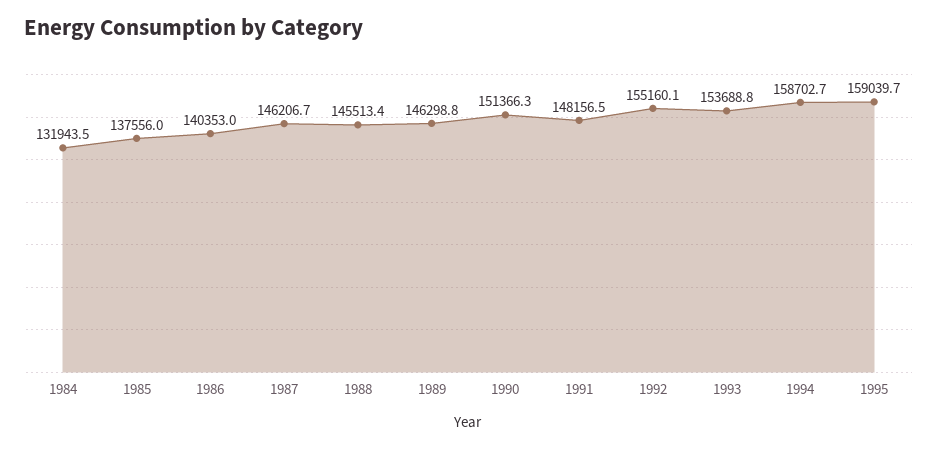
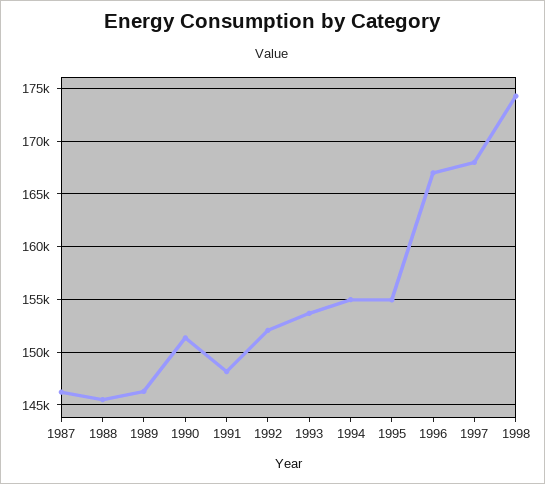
1984: 131943.5 -> none
1985: 137556 -> none
1986: 140353 -> none
1992: 155160.1 -> 152000
1994: 158702.7 -> 155000
1995: 159039.7 -> 155000
1996: none -> 167000
1997: none -> 168000
1998: none -> 174000

